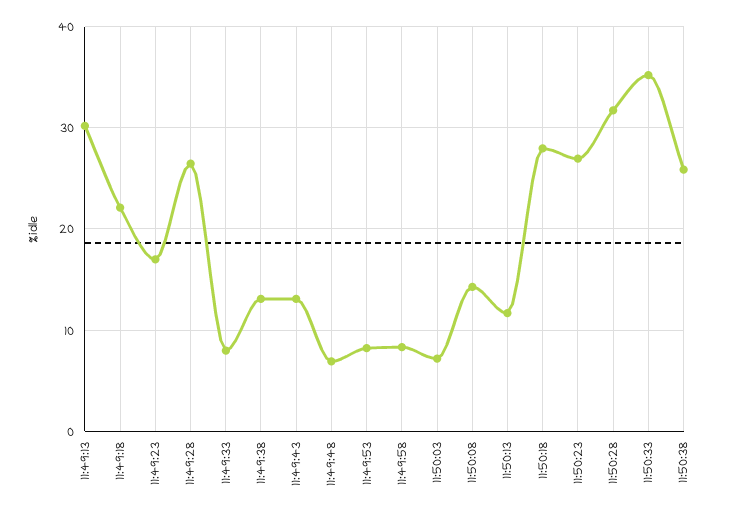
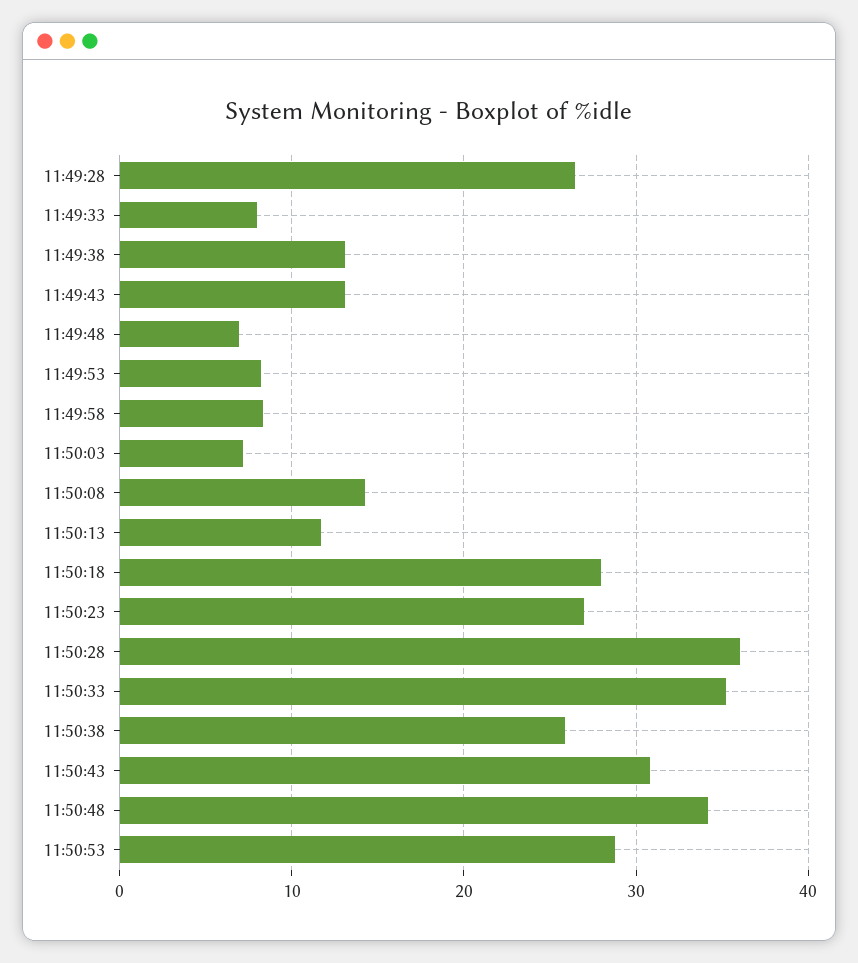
11:49:13: 30 -> none
11:49:18: 22 -> none
11:49:23: 17 -> none
11:50:28: 32 -> 36
11:50:43: none -> 31
11:50:48: none -> 34
11:50:53: none -> 29

